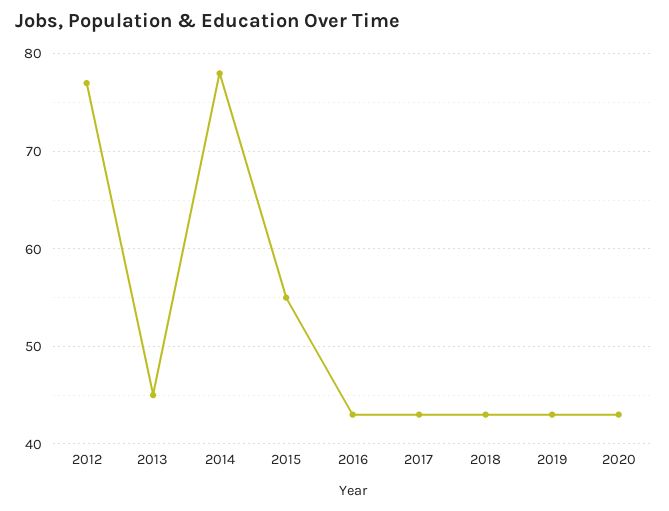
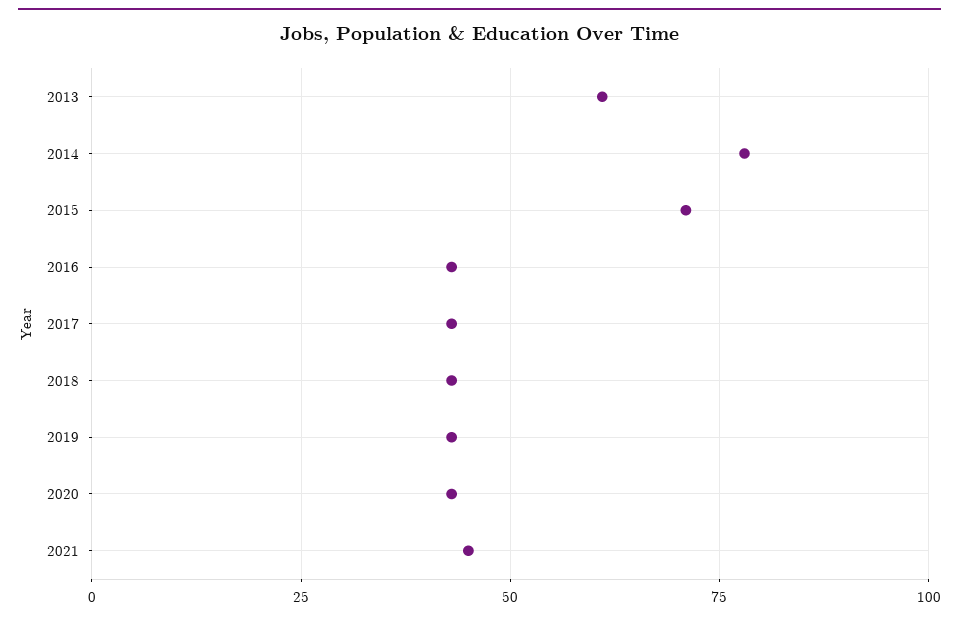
2012: 77 -> none
2013: 45 -> 60
2015: 55 -> 70
2021: none -> 45

